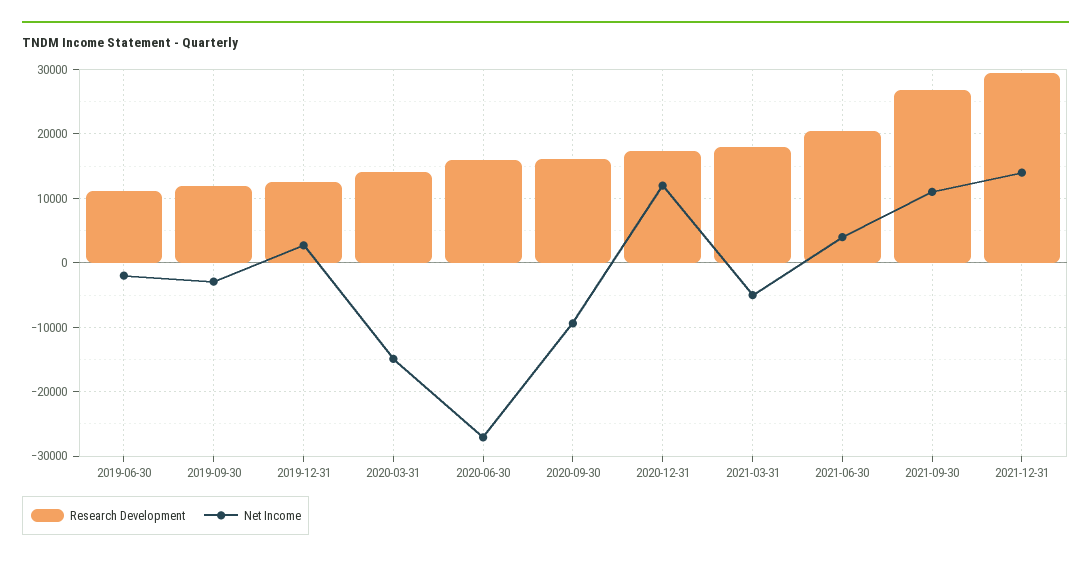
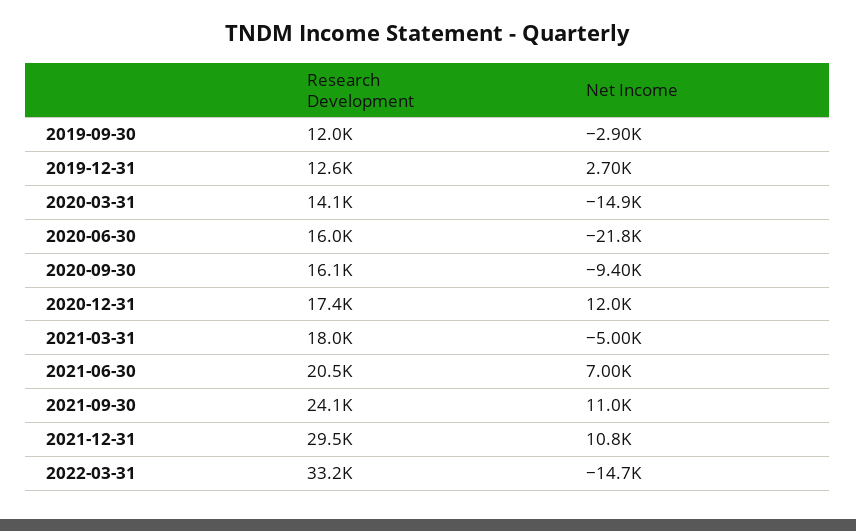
Research Development, 2019-06-30: 11000 -> none
Net Income, 2019-06-30: -2000 -> none
Net Income, 2020-06-30: -27000 -> -21800
Net Income, 2021-06-30: 4000 -> 7000
Research Development, 2021-09-30: 27000 -> 24100
Net Income, 2021-12-31: 14000 -> 10800
Research Development, 2022-03-31: none -> 33200
Net Income, 2022-03-31: none -> -14700

